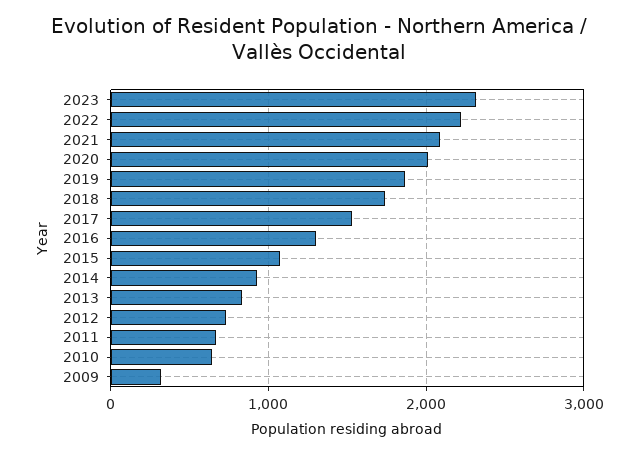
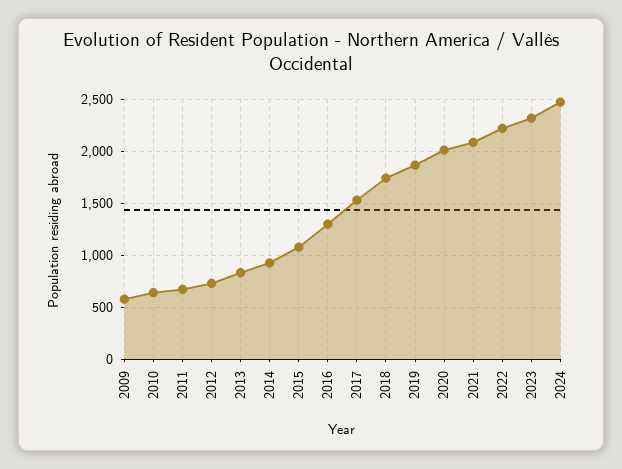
2009: 300 -> 600
2024: none -> 2500

